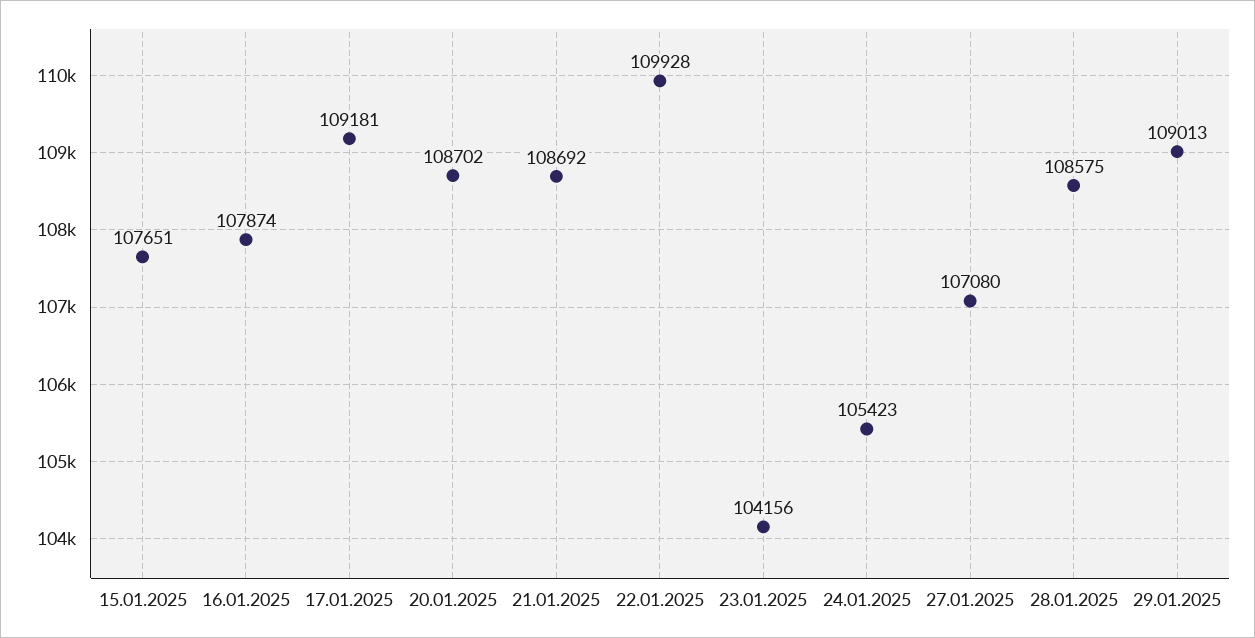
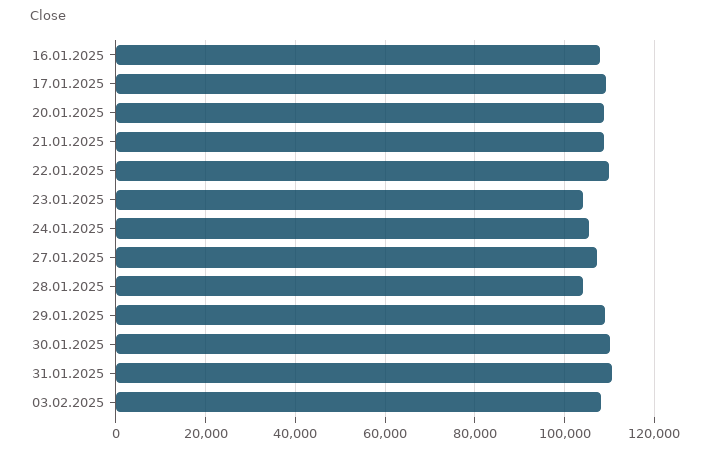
15.01.2025: 107651 -> none
28.01.2025: 108575 -> 104000
30.01.2025: none -> 110000
31.01.2025: none -> 110000
03.02.2025: none -> 108000

